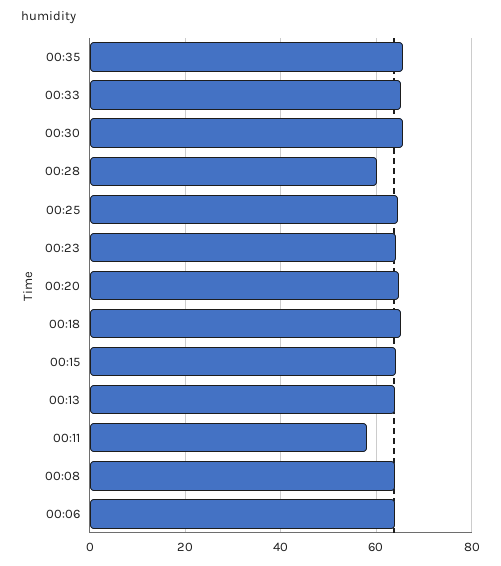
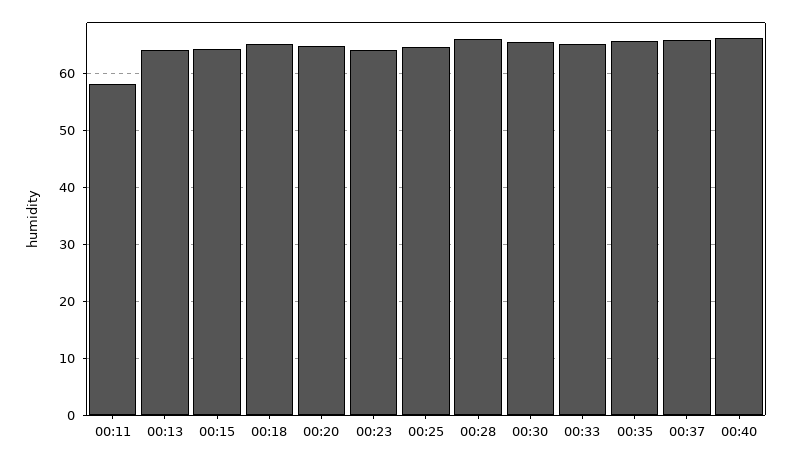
00:28: 60 -> 66
00:08: 64 -> none
00:06: 64 -> none
00:37: none -> 66
00:40: none -> 66

